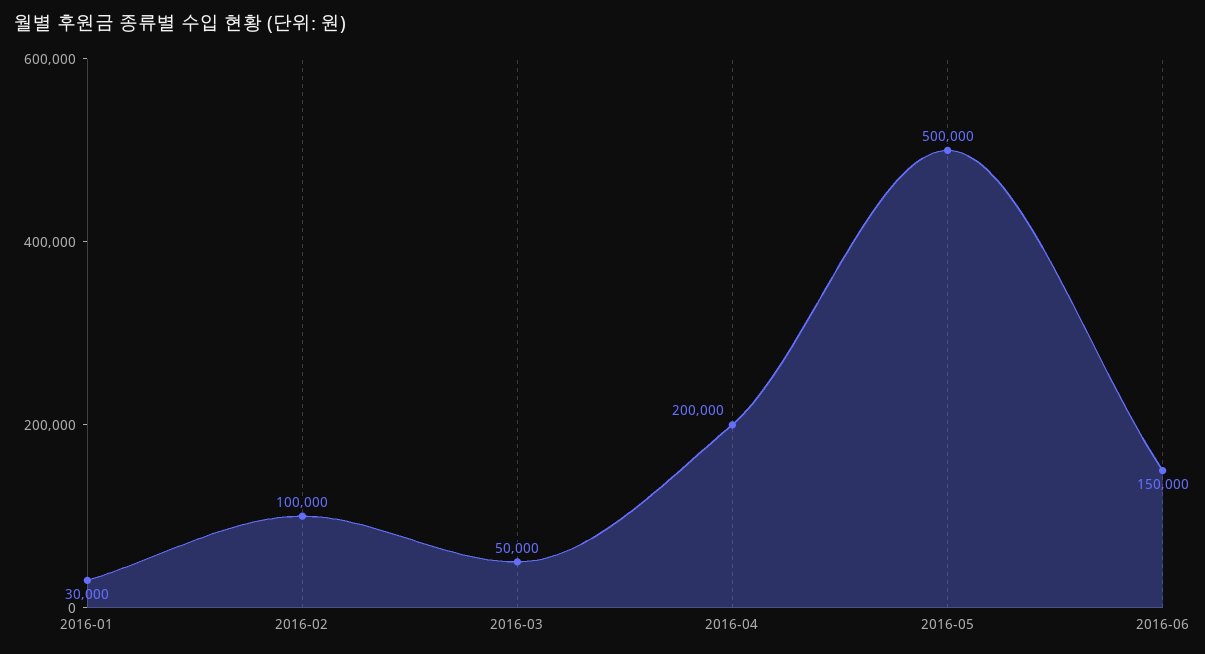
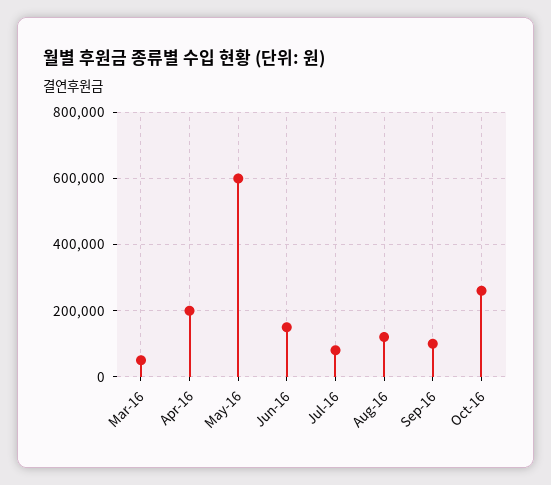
2016-01: 30000 -> none
2016-02: 100000 -> none
2016-05: 500000 -> 600000
Jul-16: none -> 80000
Aug-16: none -> 120000
Sep-16: none -> 100000
Oct-16: none -> 260000

